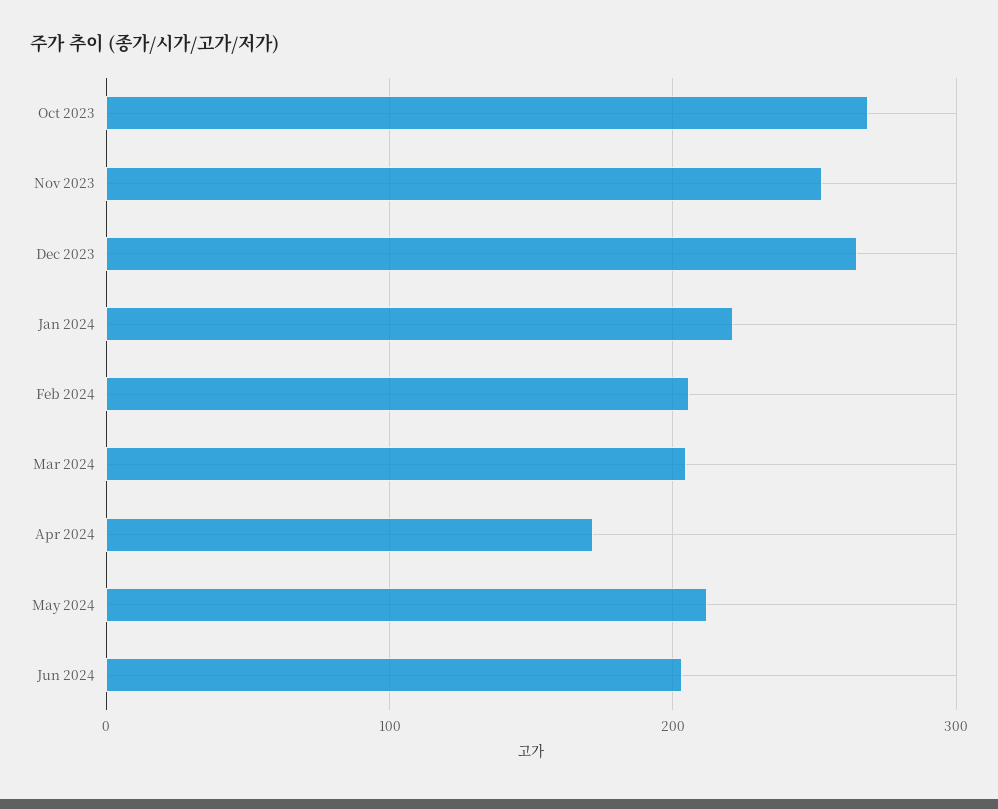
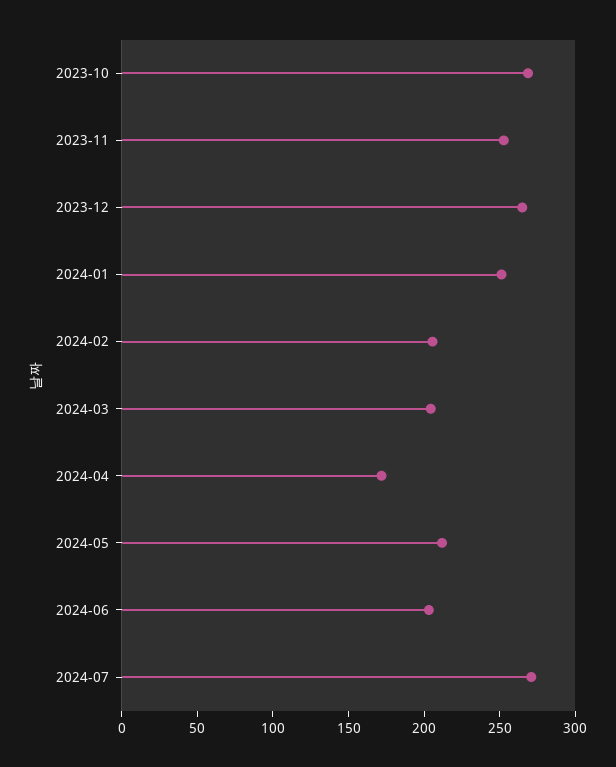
Jan 2024: 220 -> 250
2024-07: none -> 270

